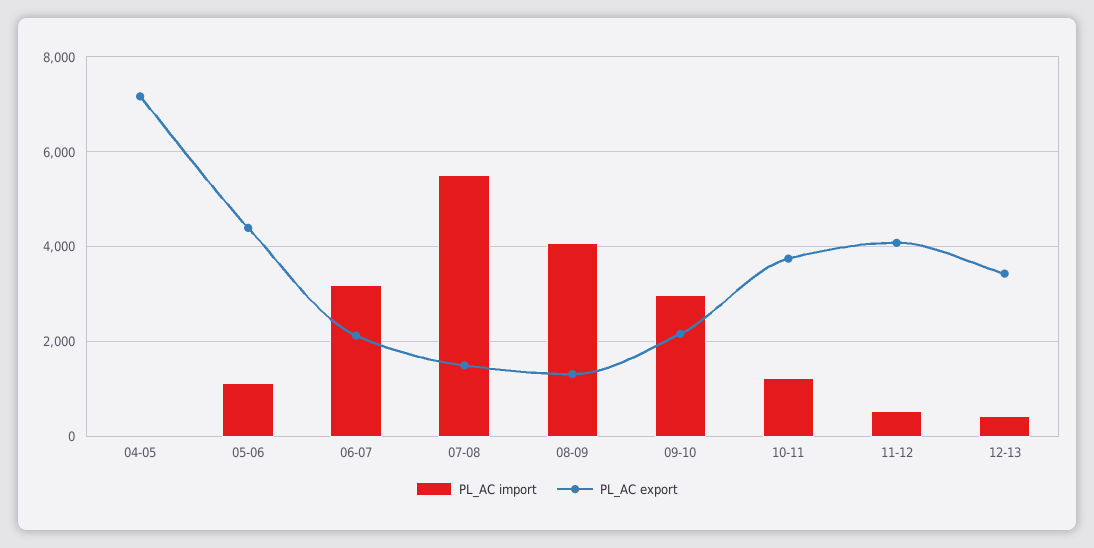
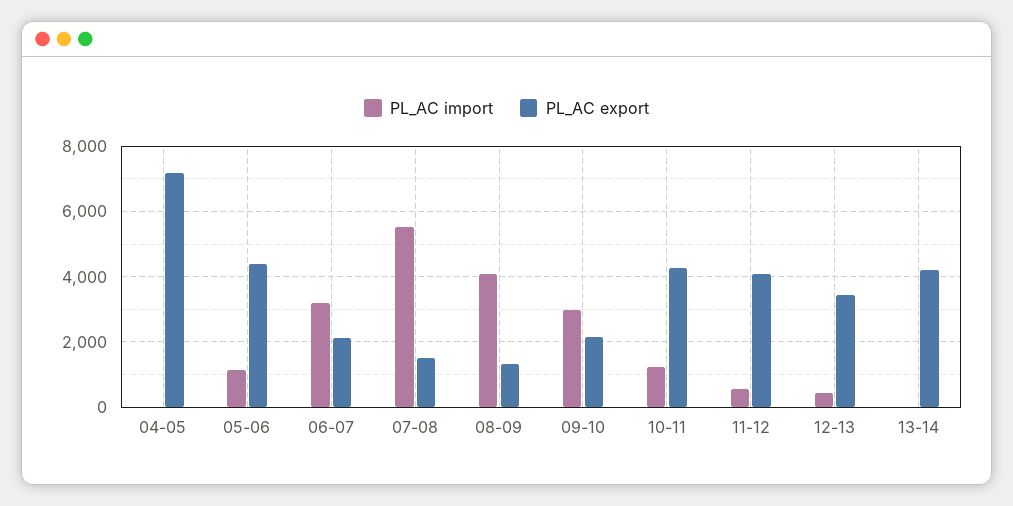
PL_AC export, 10-11: 3800 -> 4200
PL_AC import, 13-14: none -> 0
PL_AC export, 13-14: none -> 4200

